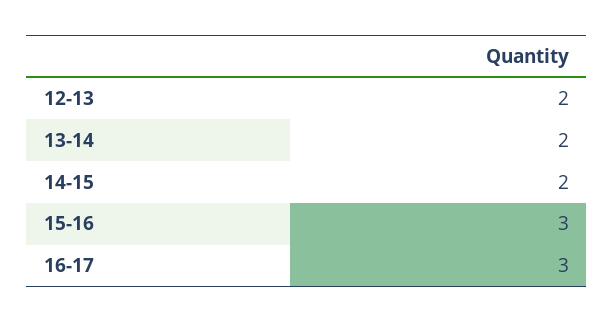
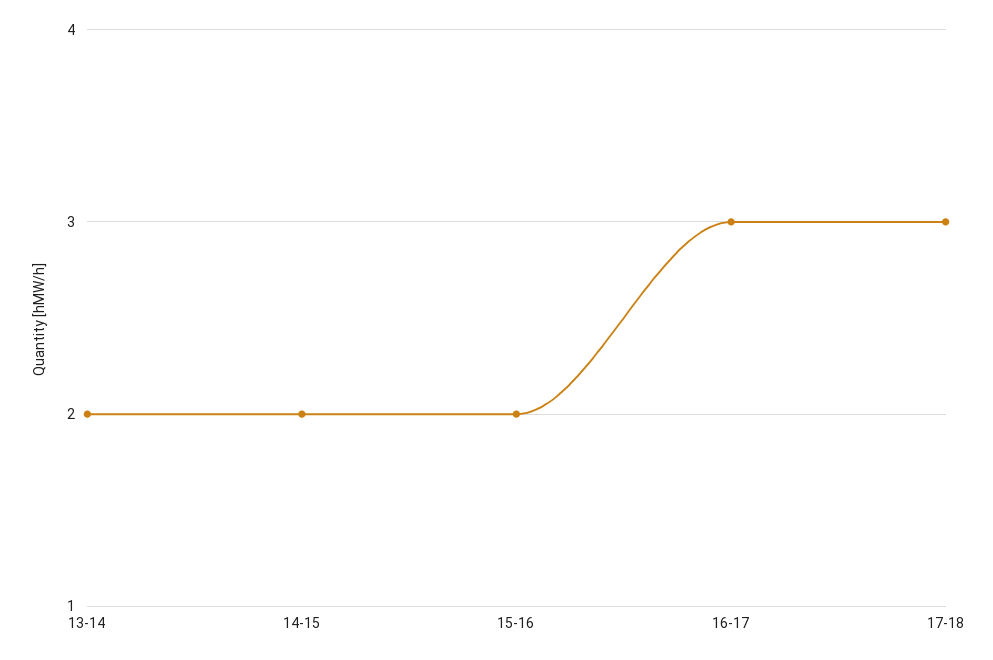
12-13: 2 -> none
15-16: 3 -> 2
17-18: none -> 3

